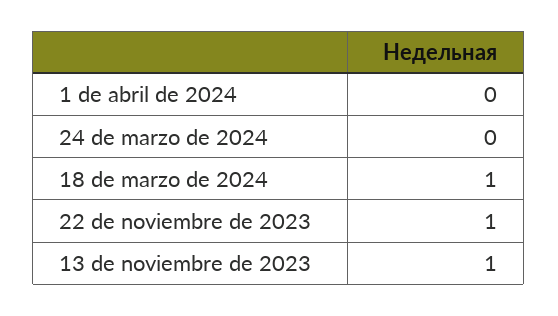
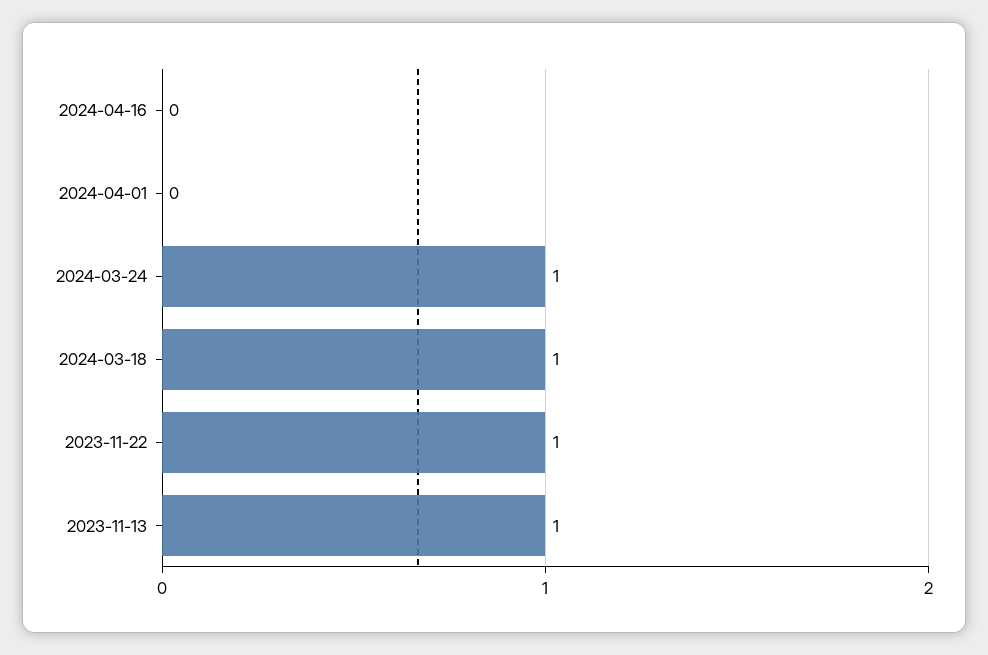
24 de marzo de 2024: 0 -> 1
2024-04-16: none -> 0

